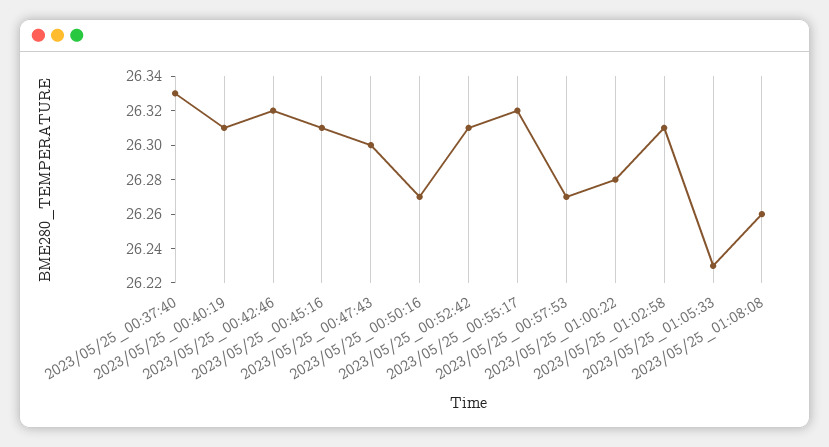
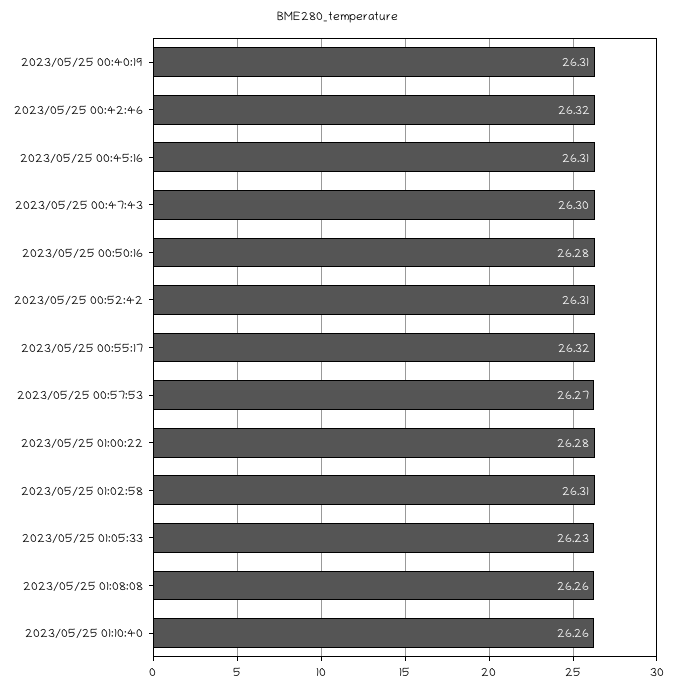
2023/05/25_00:37:40: 26.33 -> none
2023/05/25_00:50:16: 26.27 -> 26.28
2023/05/25 01:10:40: none -> 26.26

